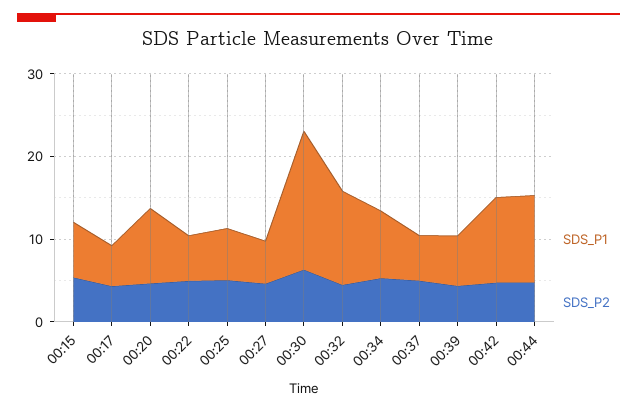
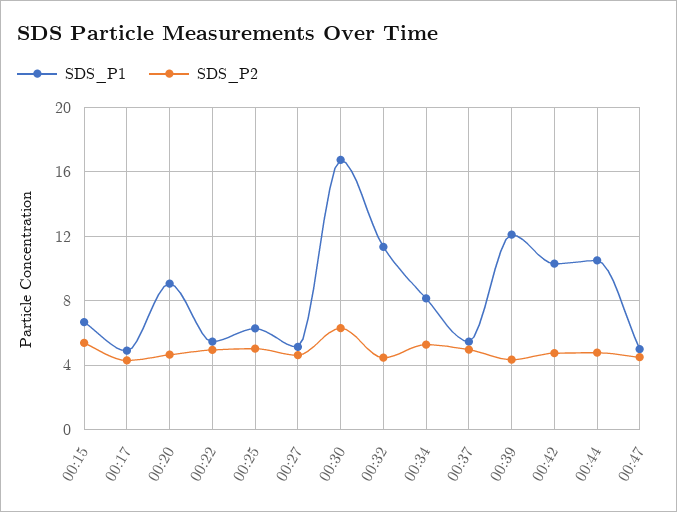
SDS_P1, 00:39: 6 -> 12
SDS_P1, 00:47: none -> 5
SDS_P2, 00:47: none -> 4.5

